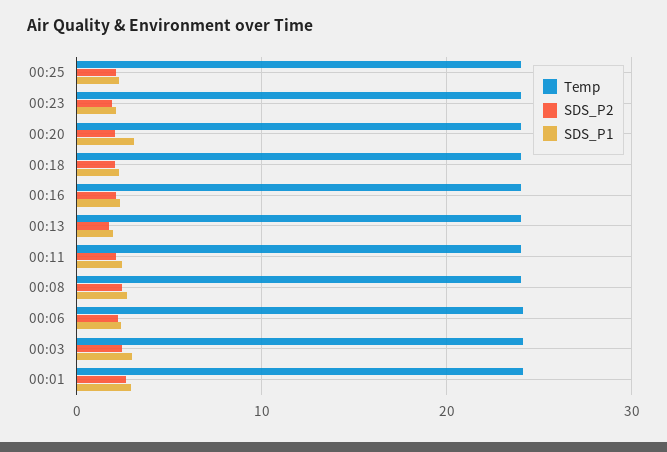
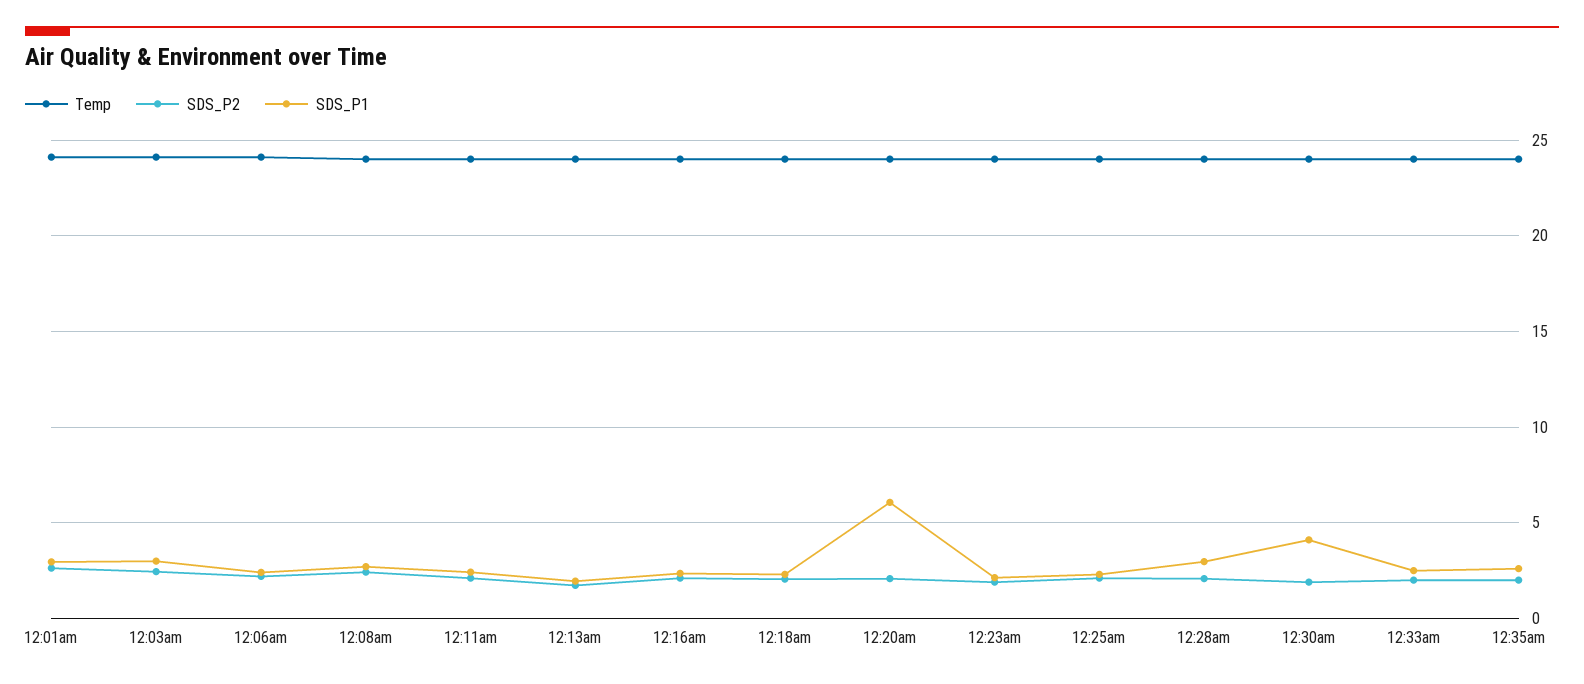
SDS_P1, 00:20: 3 -> 6
Temp, 12:28am: none -> 24
SDS_P2, 12:28am: none -> 2
SDS_P1, 12:28am: none -> 3
Temp, 12:30am: none -> 24
SDS_P2, 12:30am: none -> 2
SDS_P1, 12:30am: none -> 4
Temp, 12:33am: none -> 24
SDS_P2, 12:33am: none -> 2
SDS_P1, 12:33am: none -> 2.5
Temp, 12:35am: none -> 24
SDS_P2, 12:35am: none -> 2
SDS_P1, 12:35am: none -> 2.5

